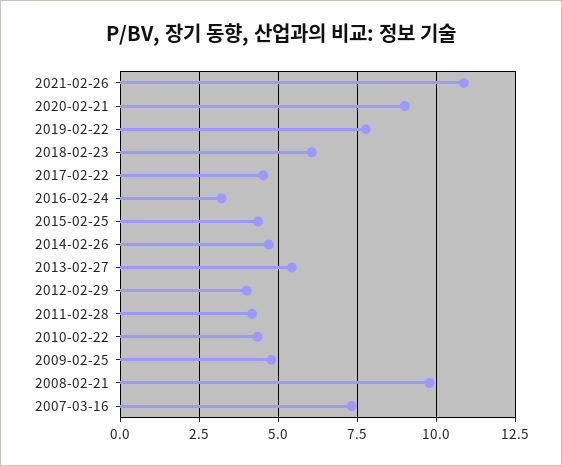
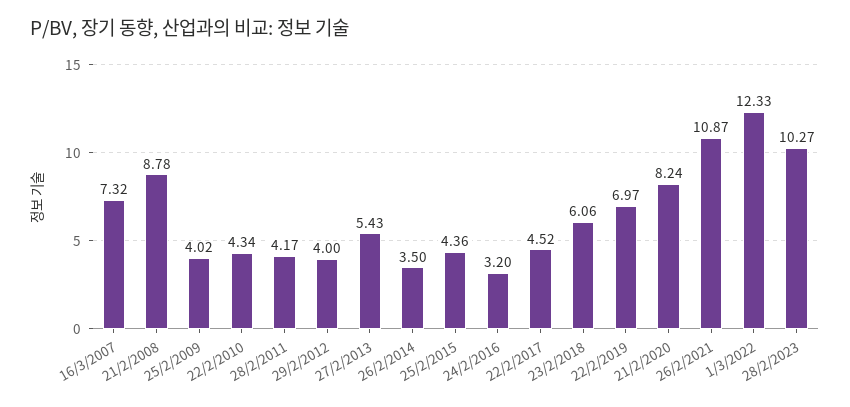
2020-02-21: 9 -> 8.24
2019-02-22: 7.75 -> 6.97
2014-02-26: 4.75 -> 3.5
2009-02-25: 4.75 -> 4.02
2008-02-21: 9.75 -> 8.78
1/3/2022: none -> 12.33
28/2/2023: none -> 10.27

